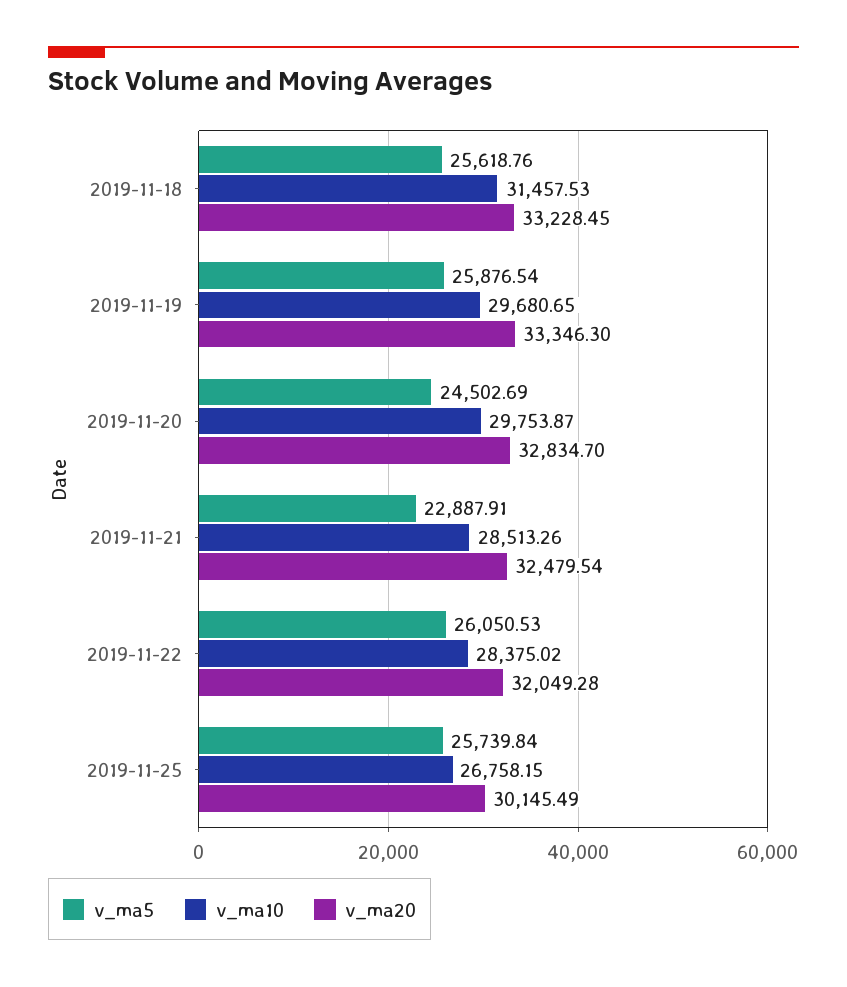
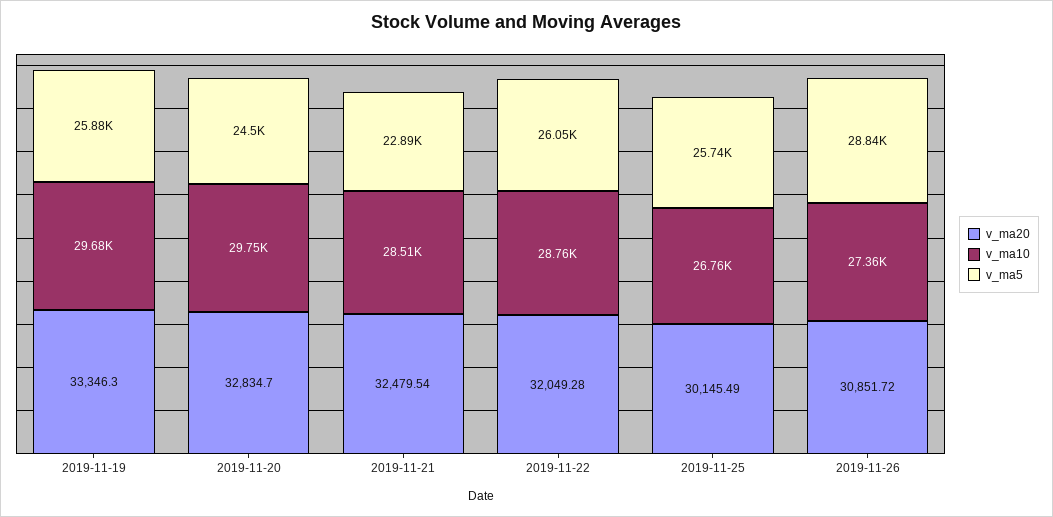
v_ma5, 2019-11-18: 25618.76 -> none
v_ma10, 2019-11-18: 31457.53 -> none
v_ma20, 2019-11-18: 33228.45 -> none
v_ma10, 2019-11-22: 28375.02 -> 28760
v_ma20, 2019-11-26: none -> 30851.72
v_ma10, 2019-11-26: none -> 27360
v_ma5, 2019-11-26: none -> 28840

